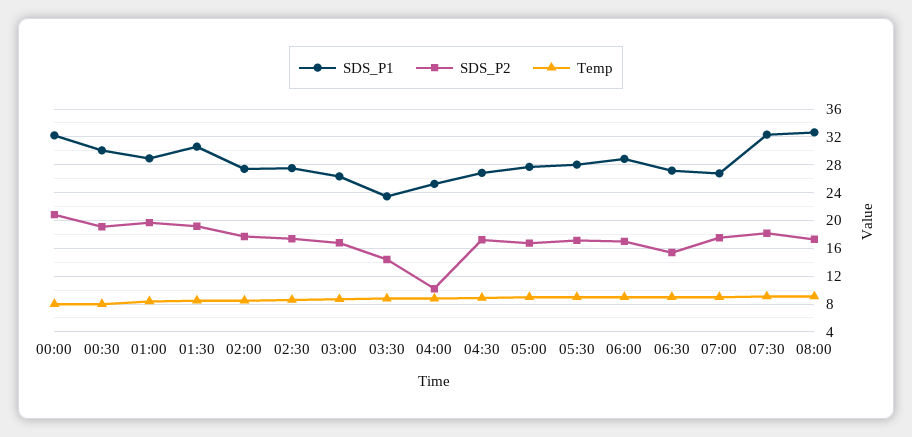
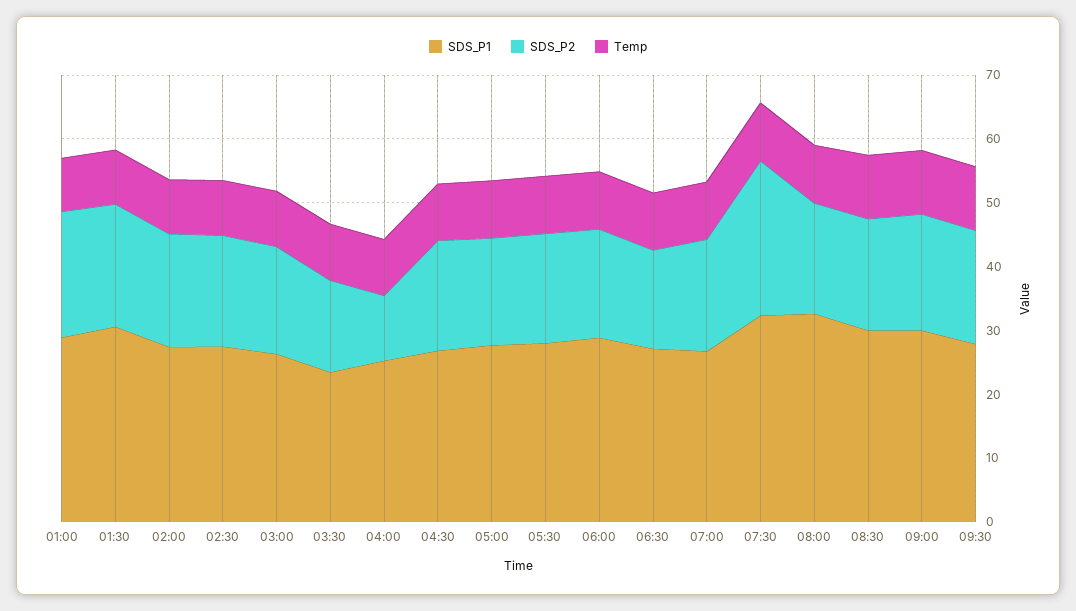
SDS_P1, 00:00: 32 -> none
SDS_P2, 00:00: 21 -> none
Temp, 00:00: 8 -> none
SDS_P1, 00:30: 30 -> none
SDS_P2, 00:30: 19 -> none
Temp, 00:30: 8 -> none
SDS_P2, 07:30: 18 -> 24
SDS_P1, 08:30: none -> 30
SDS_P2, 08:30: none -> 18
Temp, 08:30: none -> 10
SDS_P1, 09:00: none -> 30
SDS_P2, 09:00: none -> 18
Temp, 09:00: none -> 10
SDS_P1, 09:30: none -> 28
SDS_P2, 09:30: none -> 18
Temp, 09:30: none -> 10

